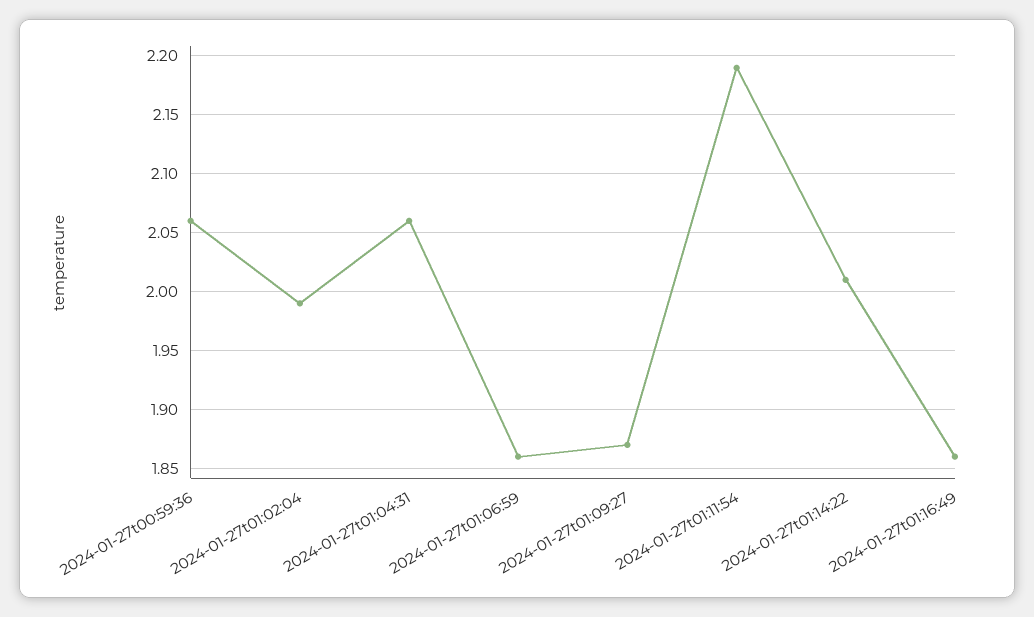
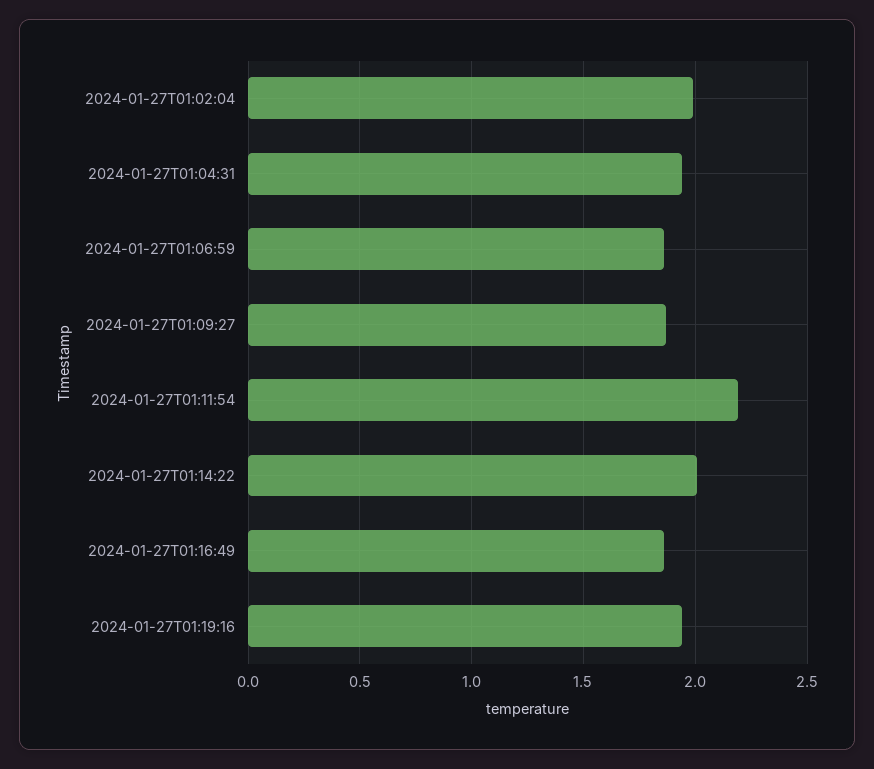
2024-01-27t00:59:36: 2.06 -> none
2024-01-27t01:04:31: 2.06 -> 1.95
2024-01-27T01:19:16: none -> 1.95

